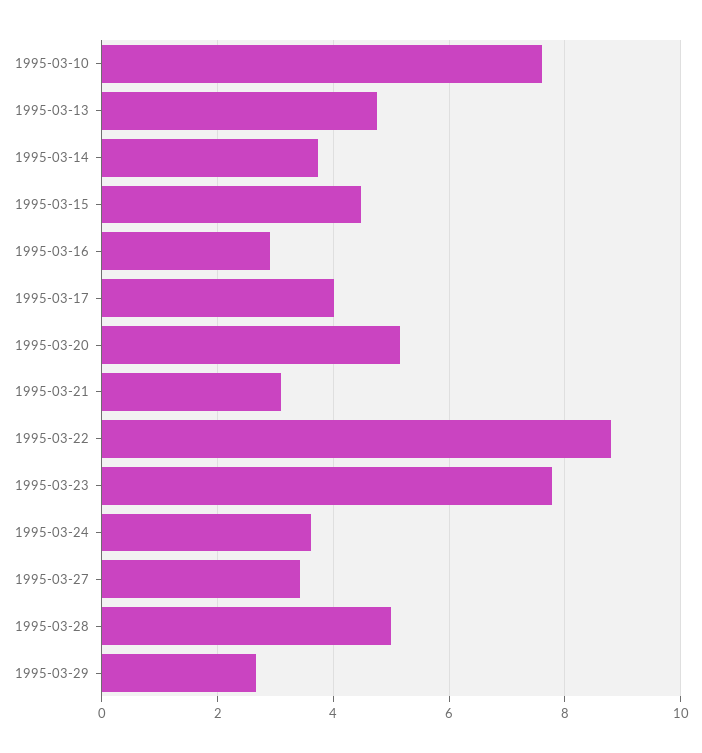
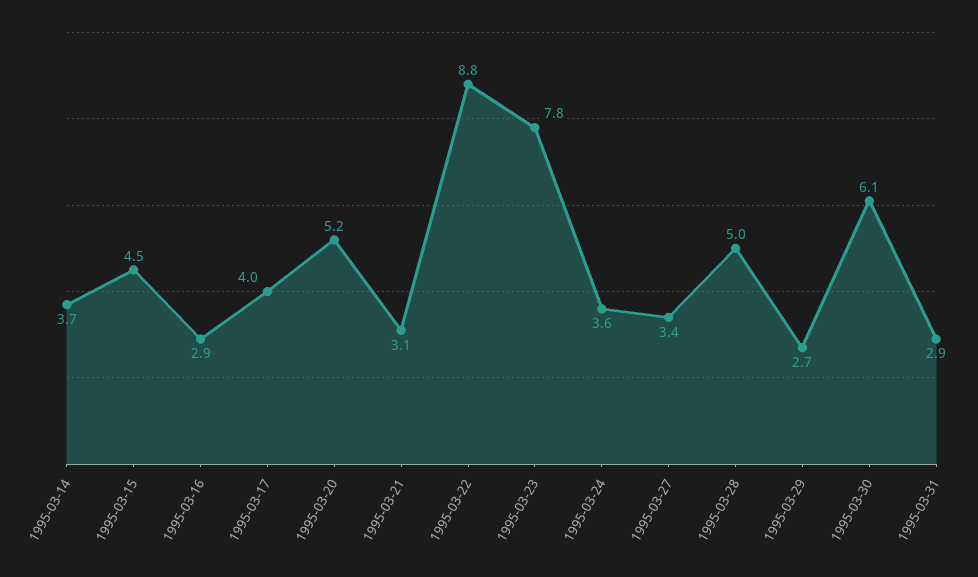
1995-03-10: 7.6 -> none
1995-03-13: 4.8 -> none
1995-03-30: none -> 6.1
1995-03-31: none -> 2.9

